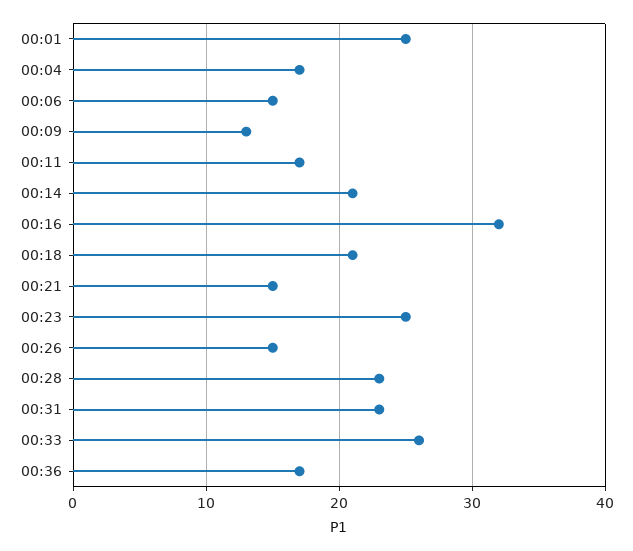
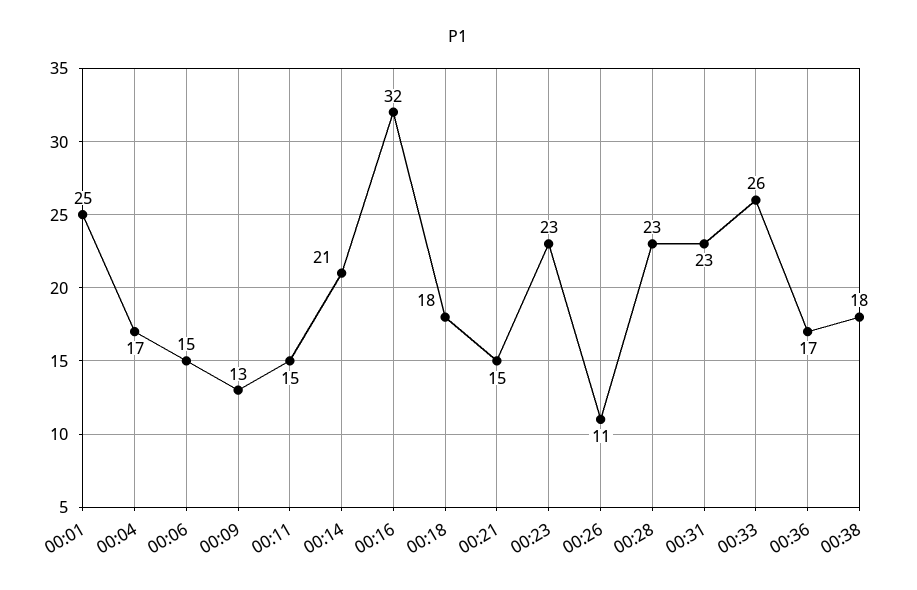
00:11: 17 -> 15
00:18: 21 -> 18
00:23: 25 -> 23
00:26: 15 -> 11
00:38: none -> 18

